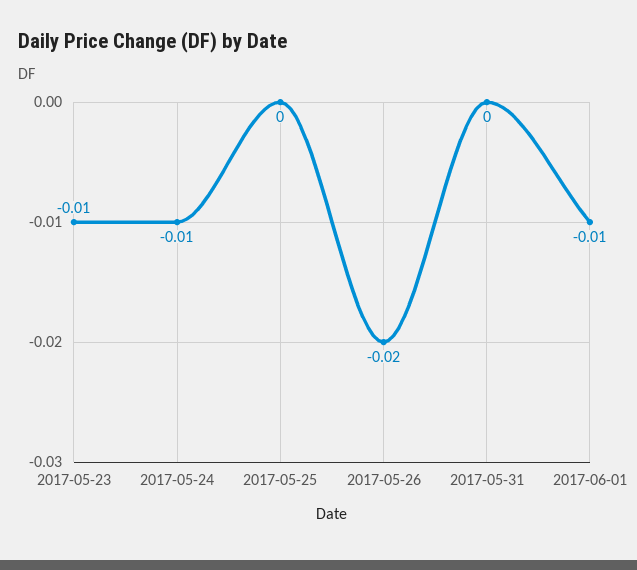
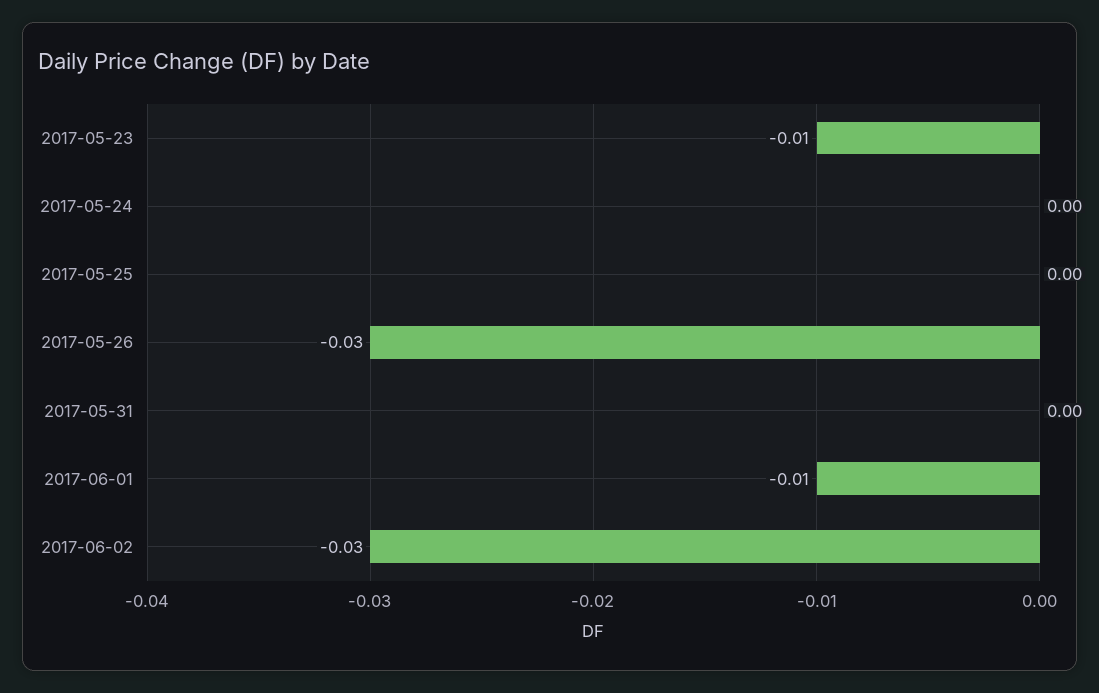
2017-05-24: -0.01 -> 0
2017-05-26: -0.02 -> -0.03
2017-06-02: none -> -0.03

